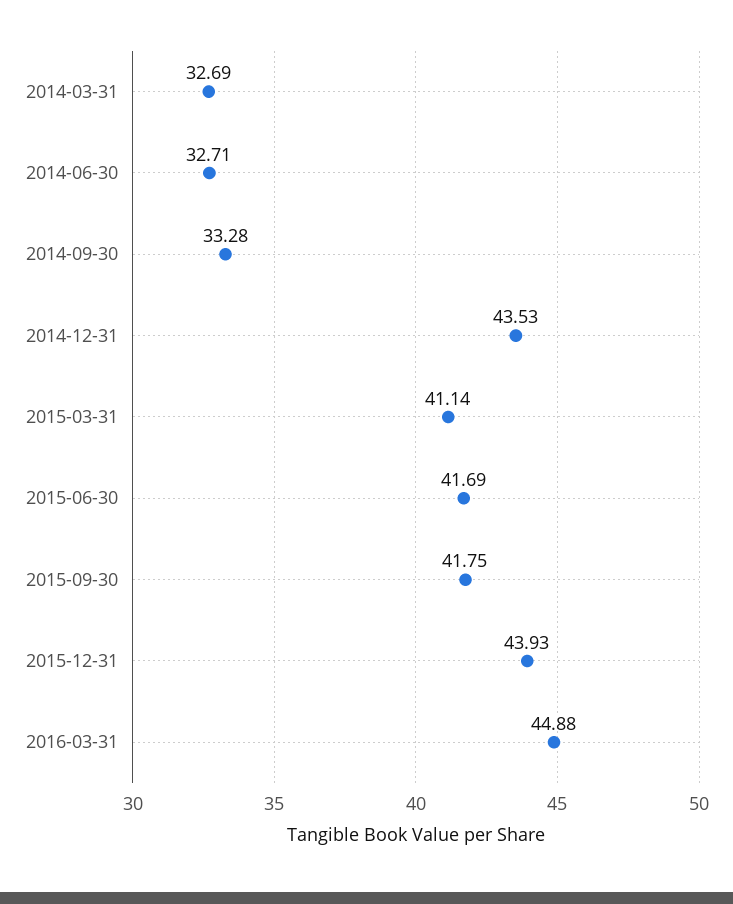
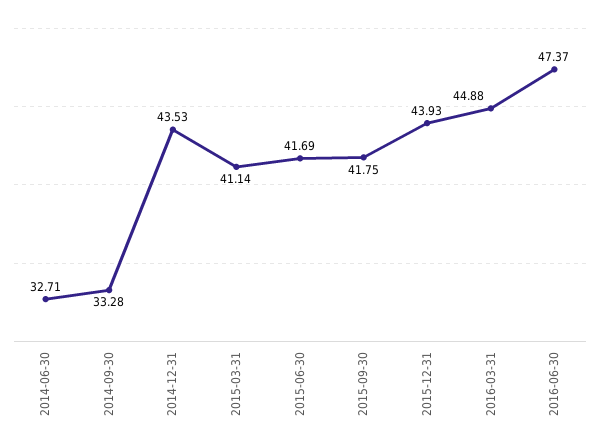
2014-03-31: 32.69 -> none
2016-06-30: none -> 47.37

